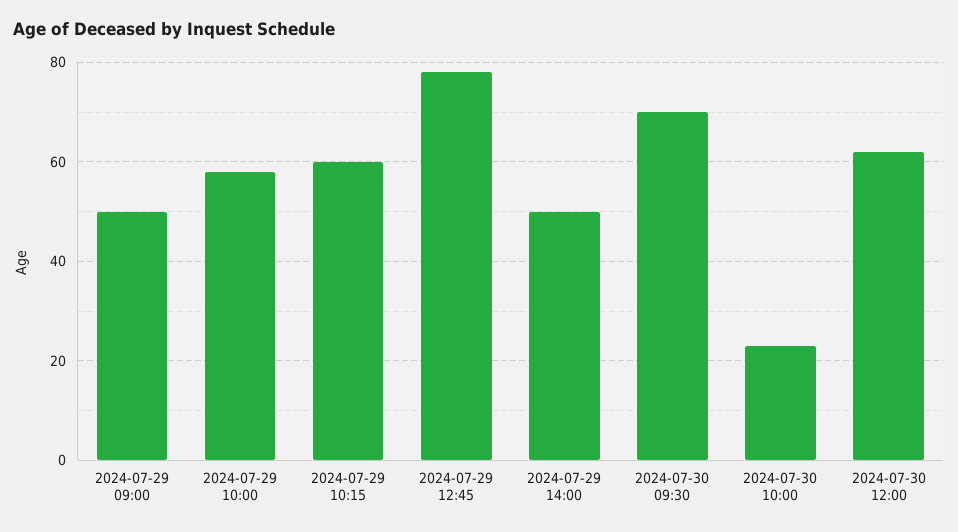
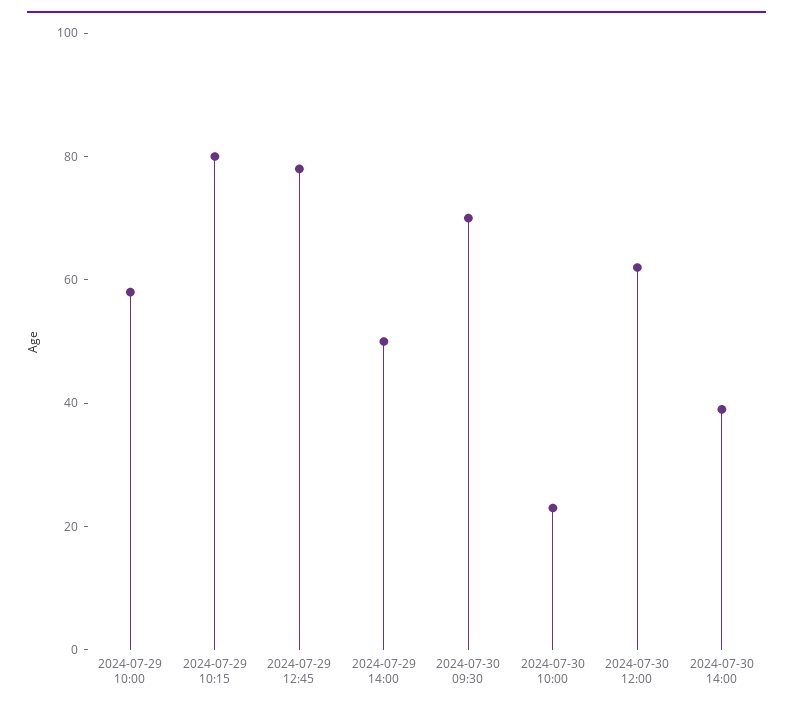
2024-07-29 09:00: 50 -> none
2024-07-29 10:15: 60 -> 80
2024-07-30 14:00: none -> 40

